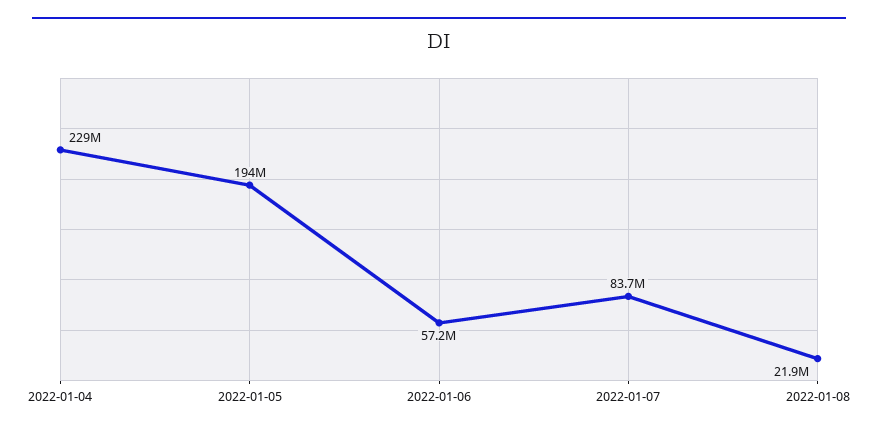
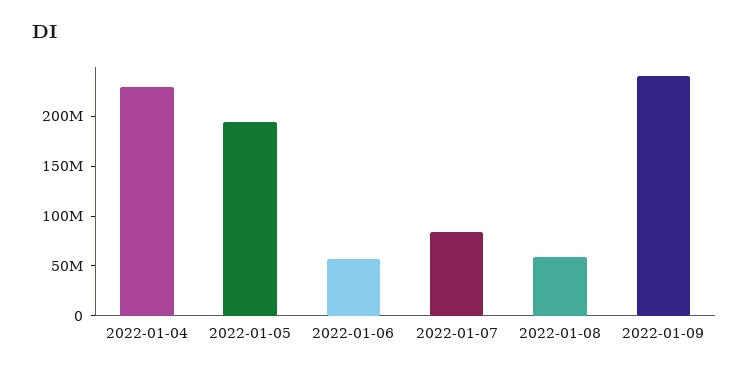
2022-01-08: 21900000 -> 60000000
2022-01-09: none -> 240000000

